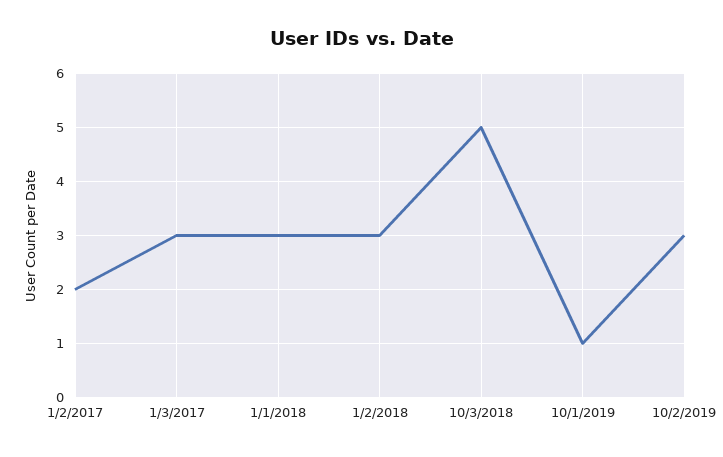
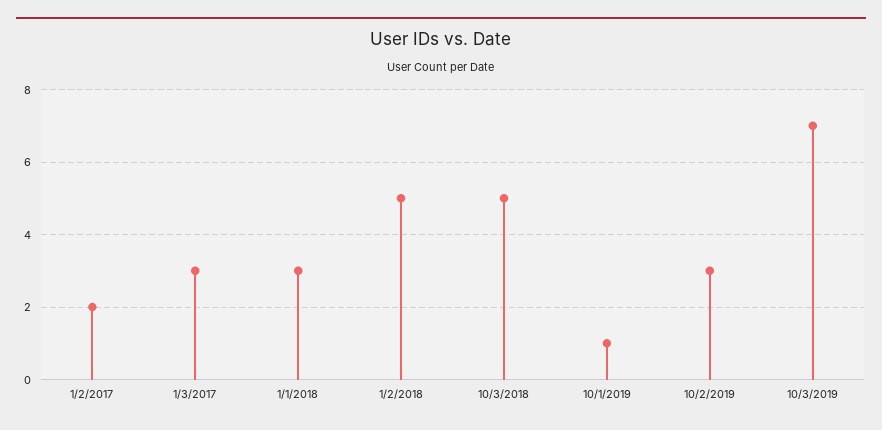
1/2/2018: 3 -> 5
10/3/2019: none -> 7

